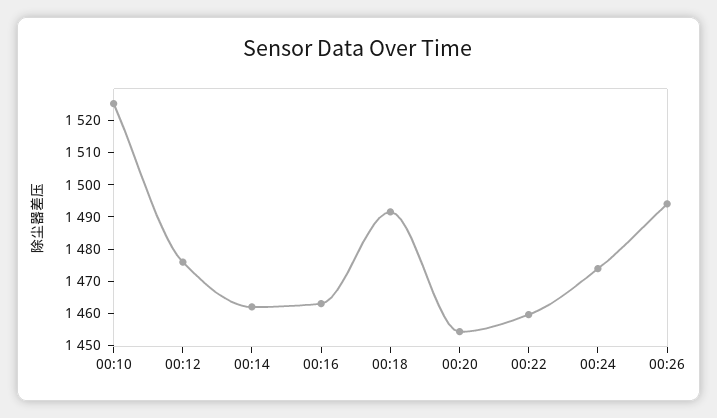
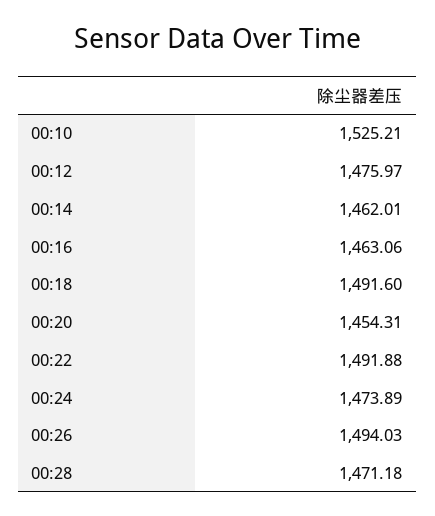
00:22: 1460 -> 1491.88
00:28: none -> 1471.18

